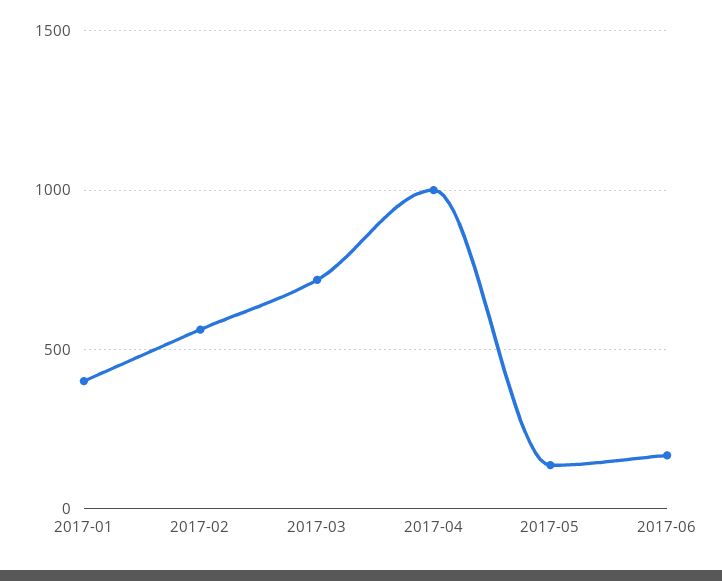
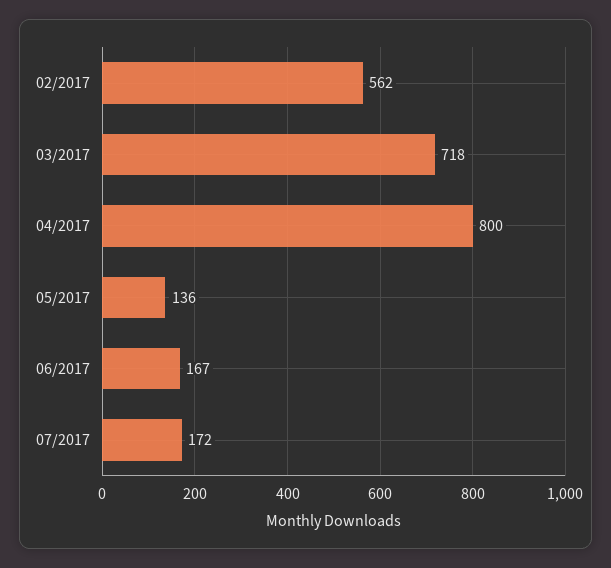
2017-01: 400 -> none
2017-04: 1000 -> 800
07/2017: none -> 172

